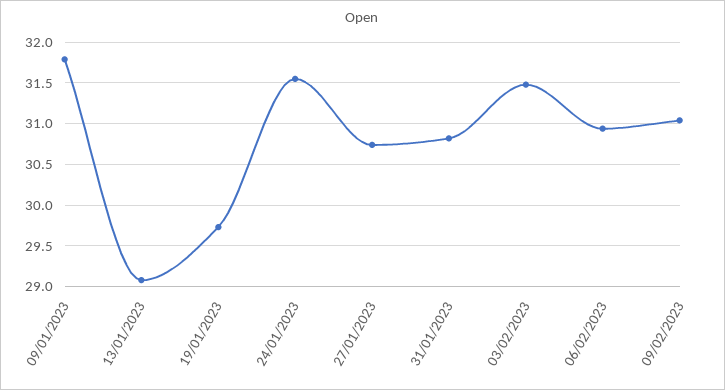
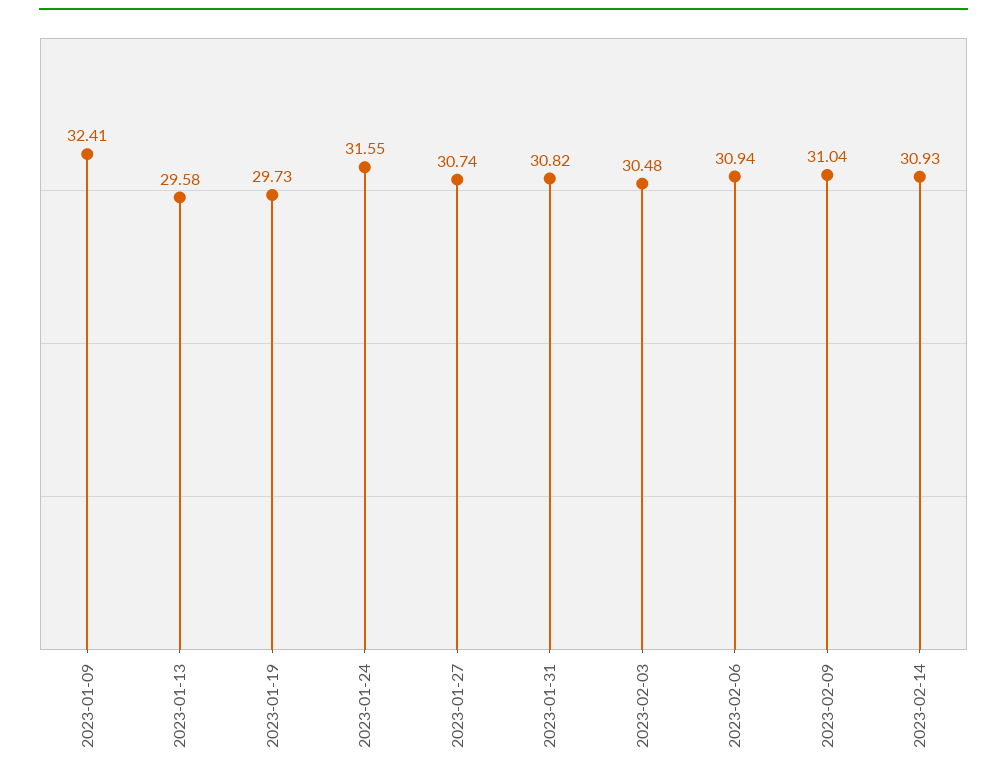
09/01/2023: 31.8 -> 32.41
13/01/2023: 29.1 -> 29.58
03/02/2023: 31.5 -> 30.48
2023-02-14: none -> 30.93

